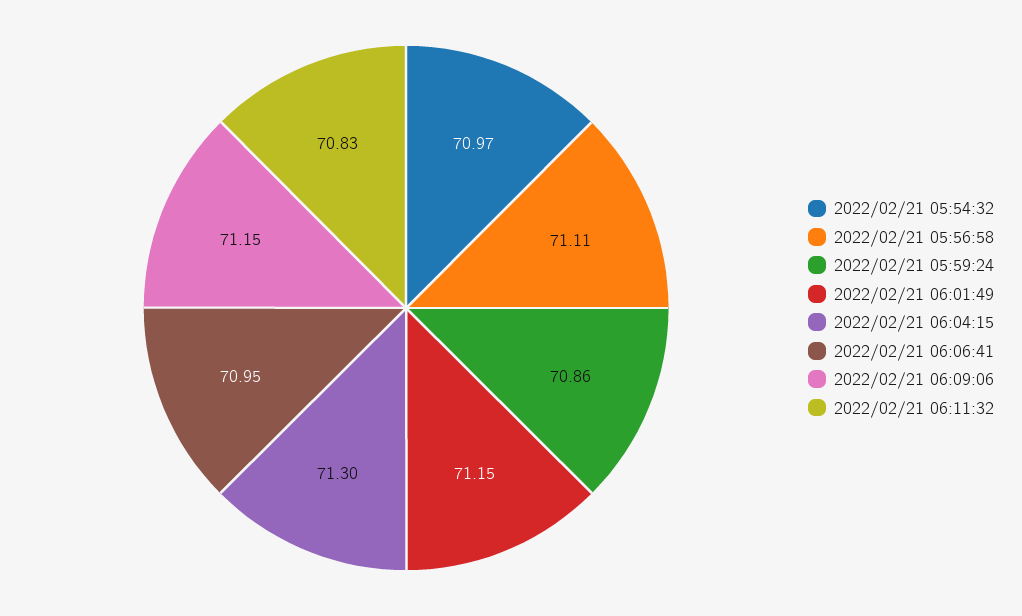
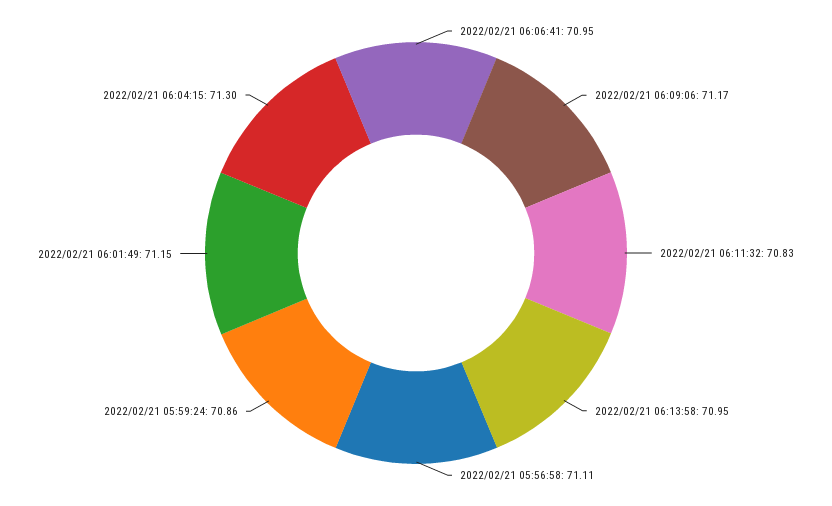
2022/02/21 05:54:32: 70.97 -> none
2022/02/21 06:09:06: 71.15 -> 71.17
2022/02/21 06:13:58: none -> 70.95

